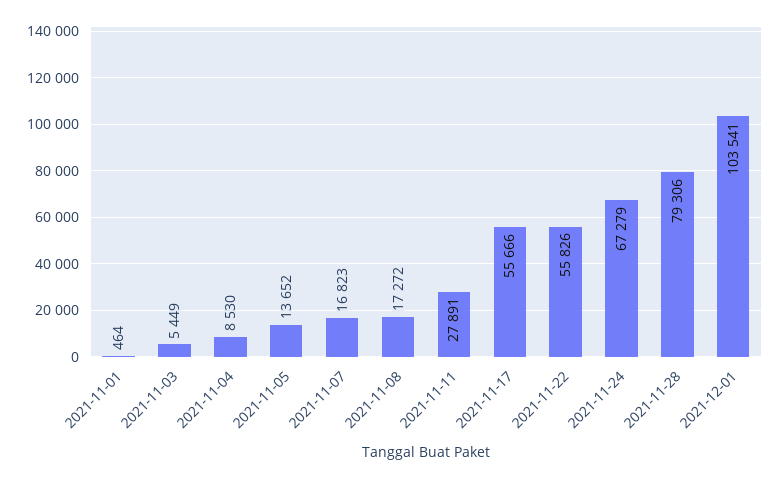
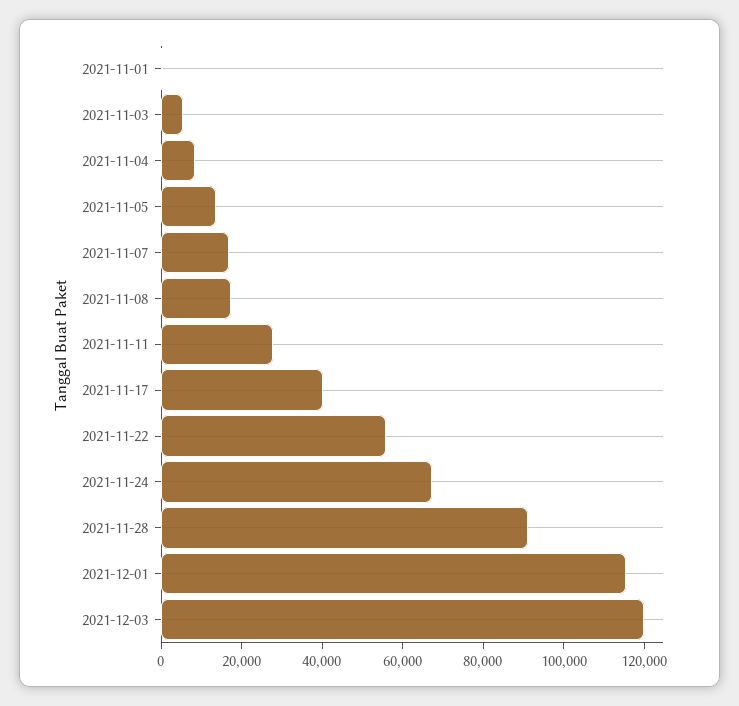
2021-11-17: 55666 -> 40000
2021-11-28: 79306 -> 90000
2021-12-01: 103541 -> 115000
2021-12-03: none -> 120000

